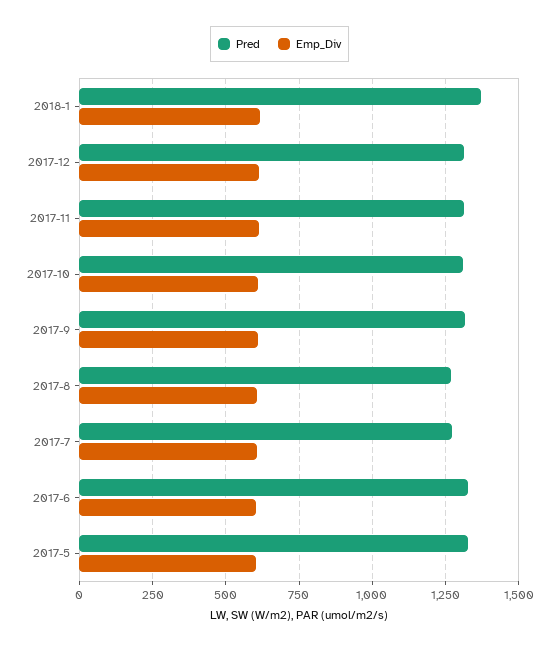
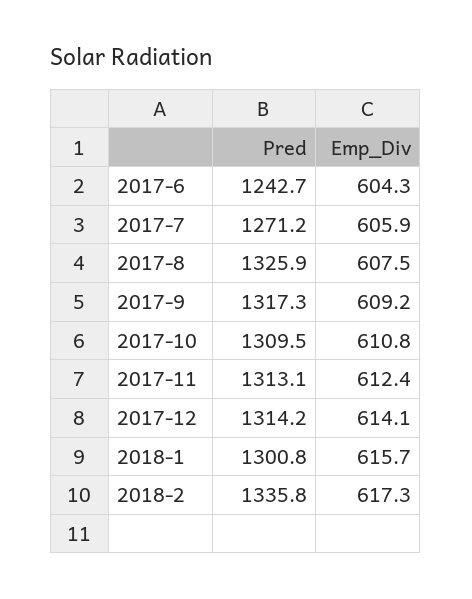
Pred, 2018-1: 1375 -> 1300.8
Pred, 2017-8: 1275 -> 1325.9
Pred, 2017-6: 1325 -> 1242.7
Pred, 2017-5: 1325 -> none
Emp_Div, 2017-5: 600 -> none
Pred, 2018-2: none -> 1335.8
Emp_Div, 2018-2: none -> 617.3

